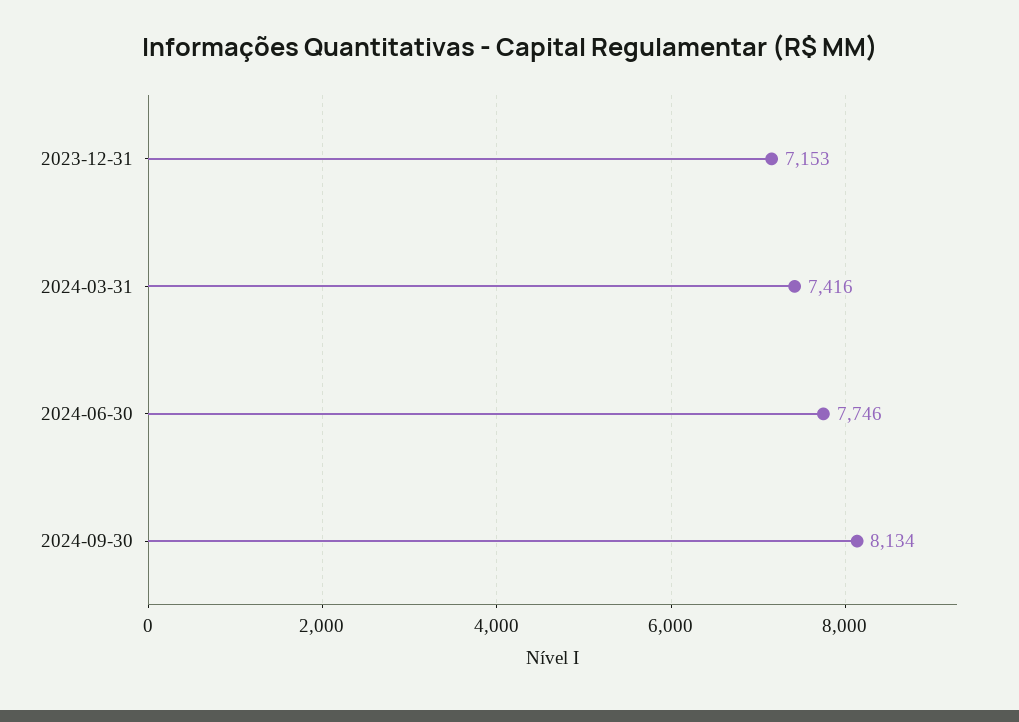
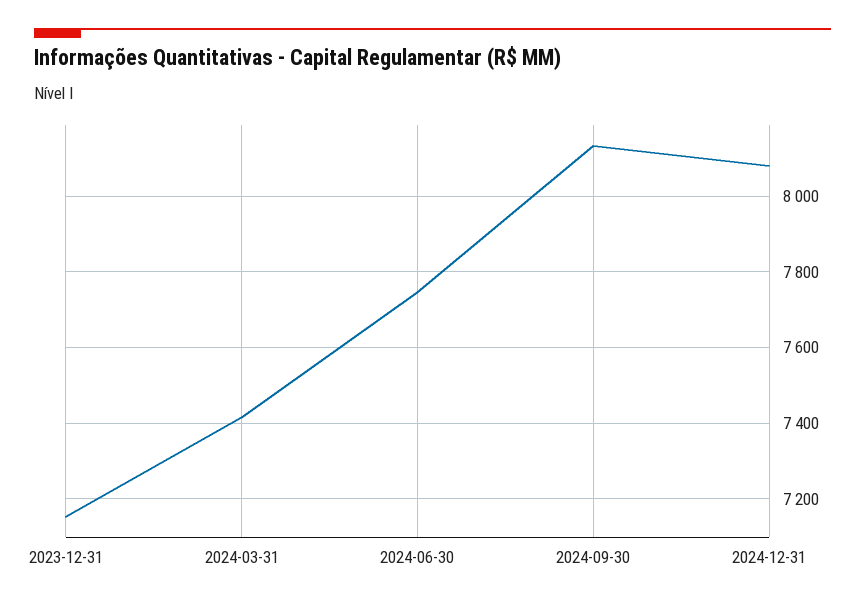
2024-12-31: none -> 8080

